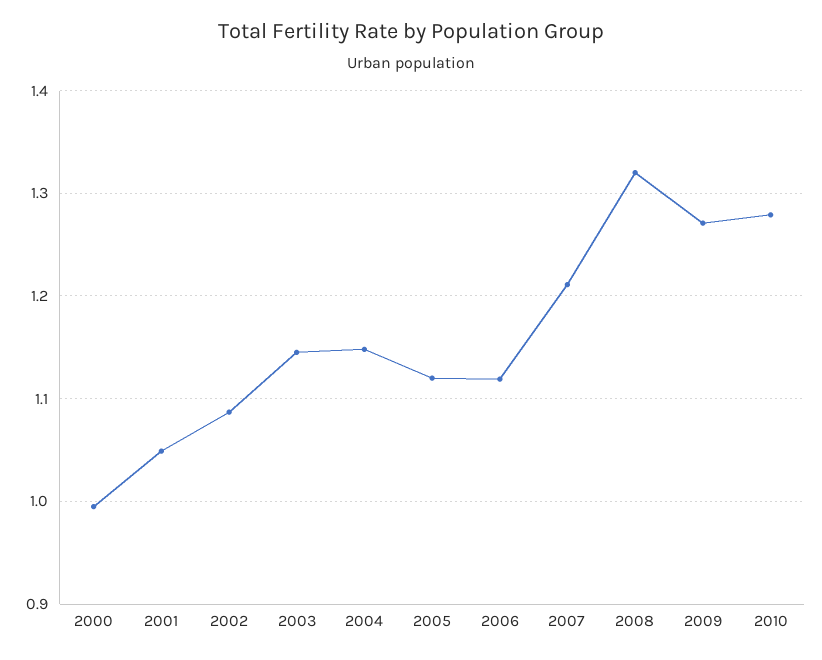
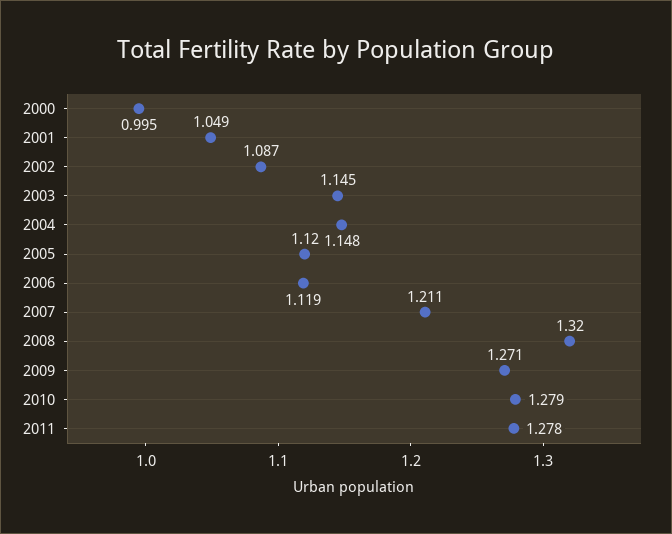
2011: none -> 1.278

